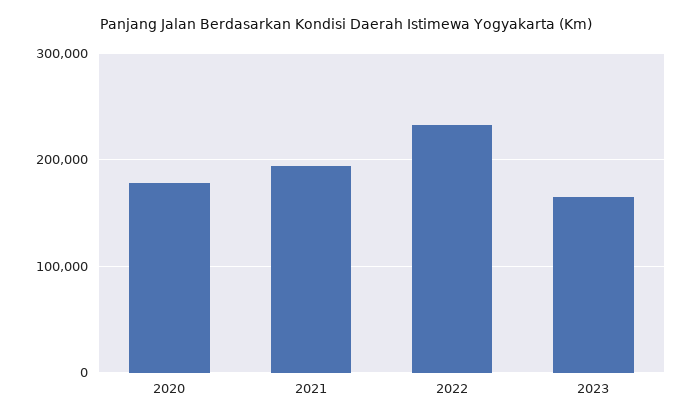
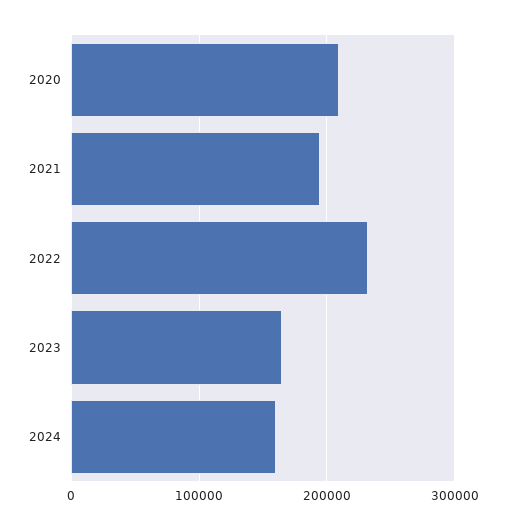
2020: 180000 -> 210000
2024: none -> 160000

